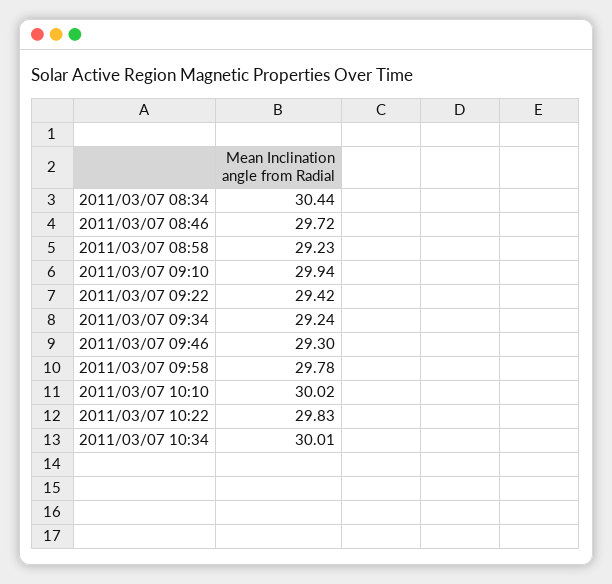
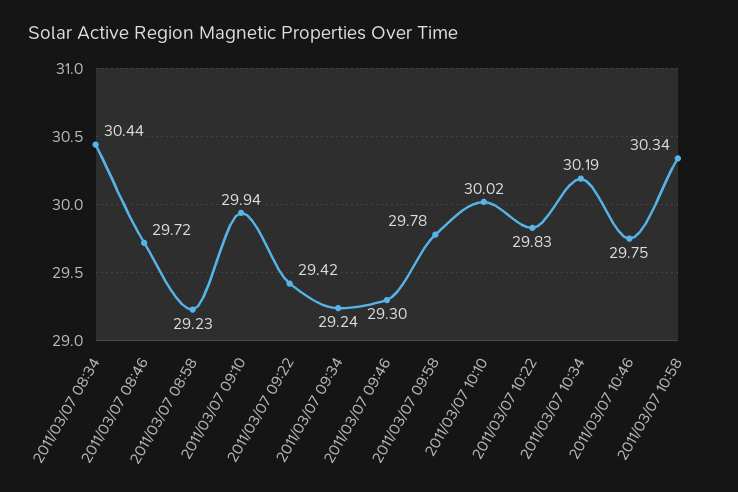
2011/03/07 10:34: 30.01 -> 30.19
2011/03/07 10:46: none -> 29.75
2011/03/07 10:58: none -> 30.34

